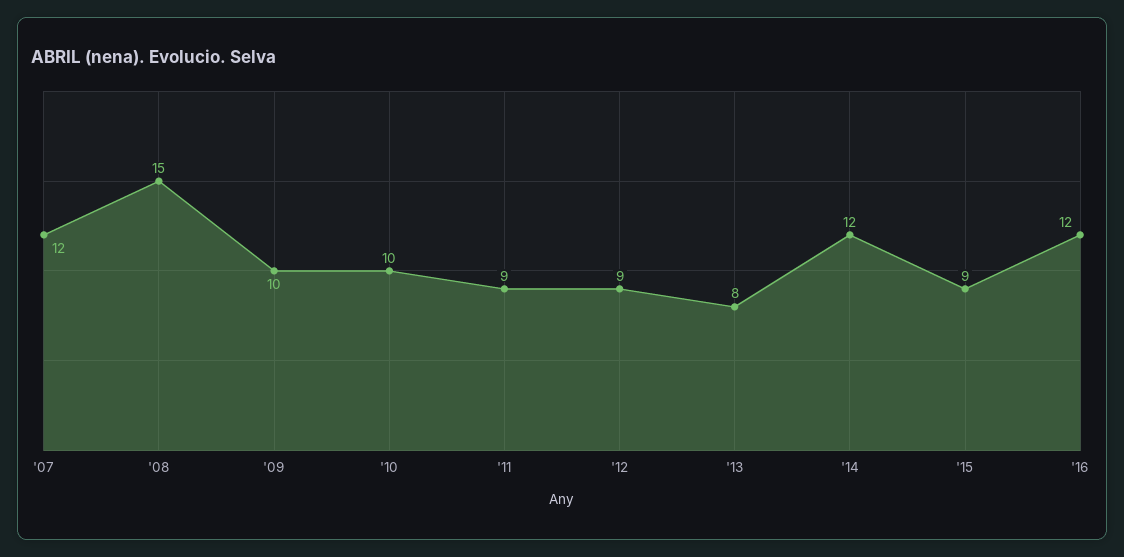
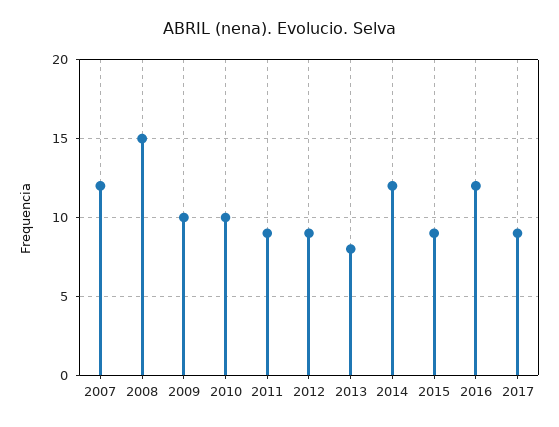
2017: none -> 9

